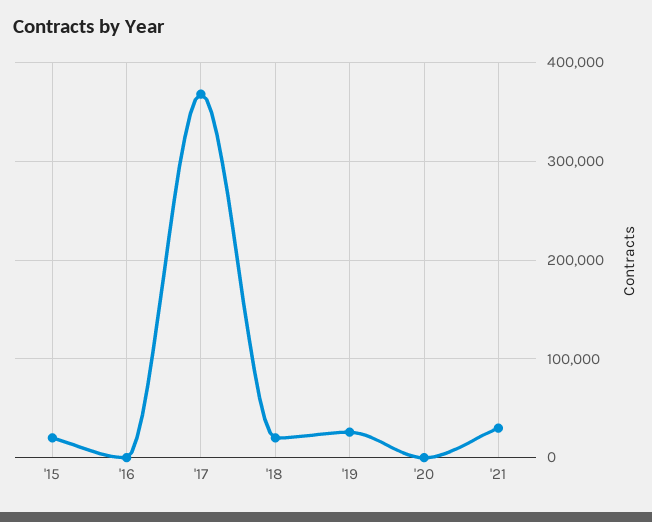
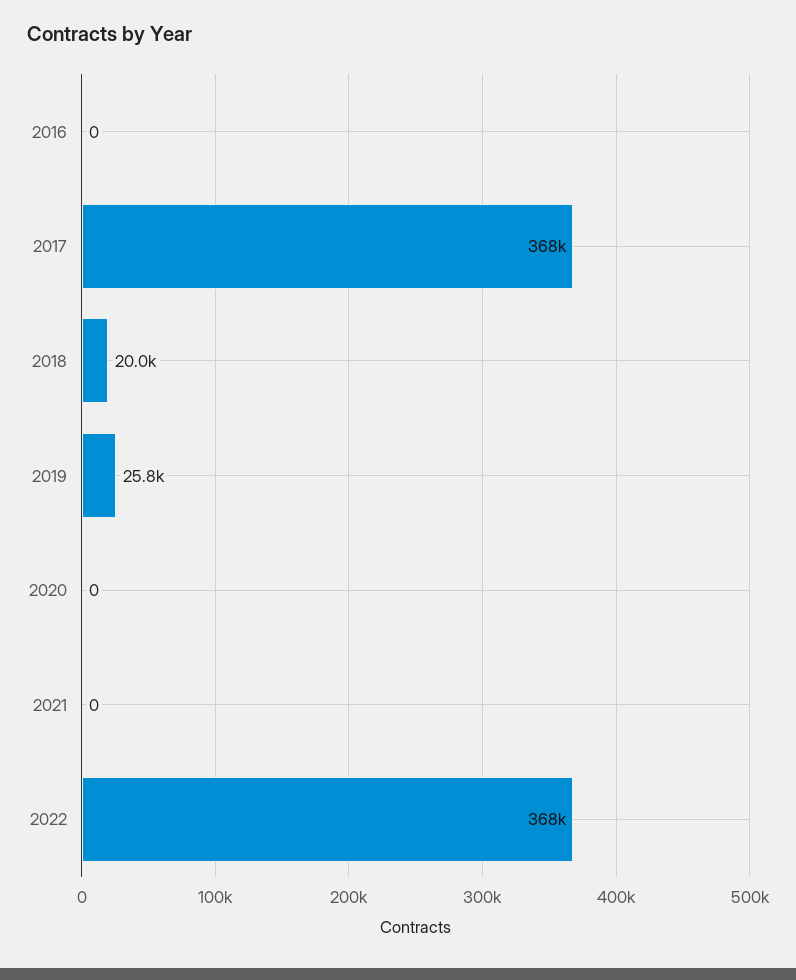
'15: 20000 -> none
'21: 30000 -> 0
2022: none -> 368000

